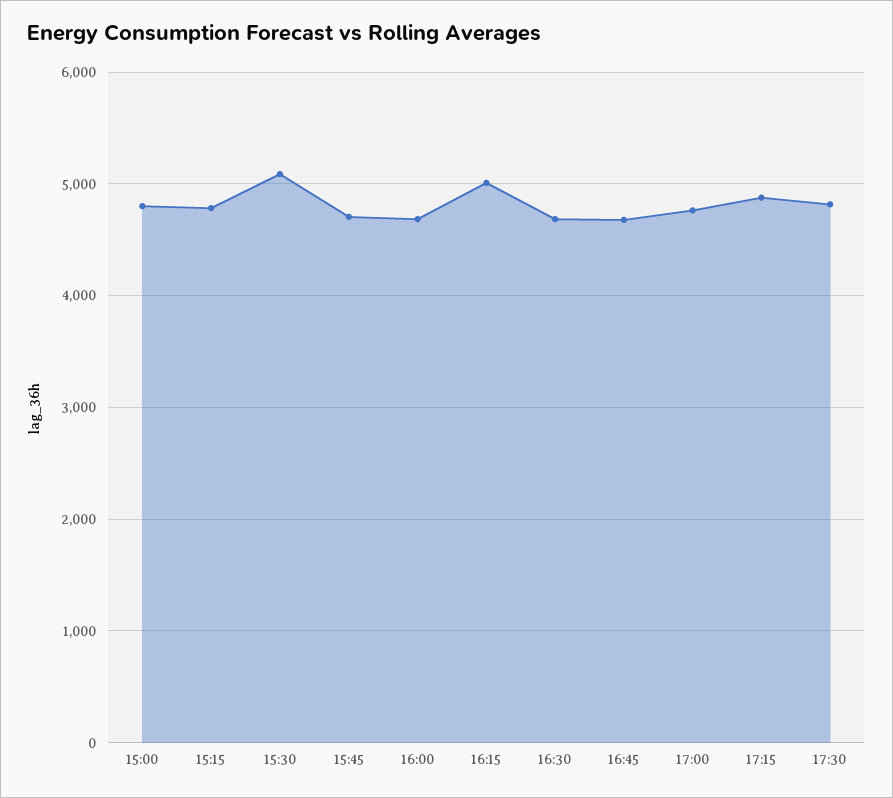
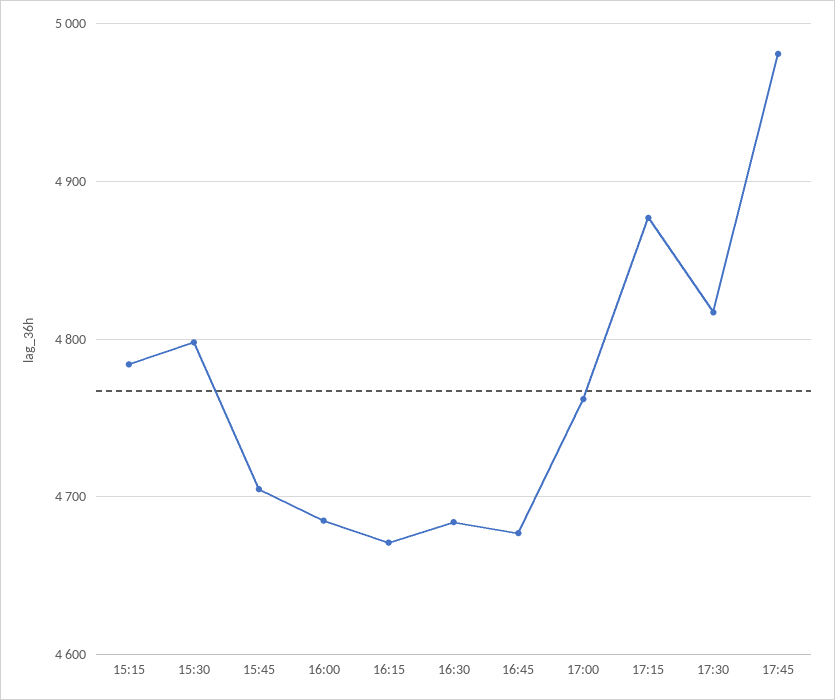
15:00: 4800 -> none
15:30: 5100 -> 4800
16:15: 5000 -> 4670
17:45: none -> 4980

